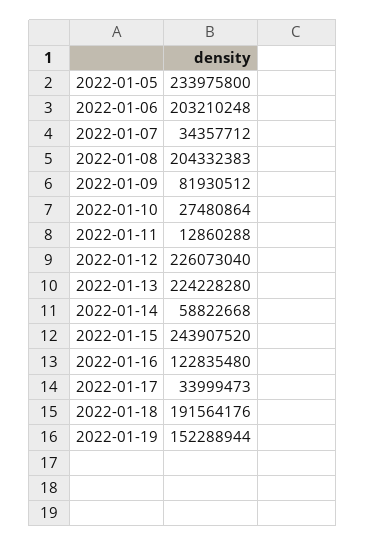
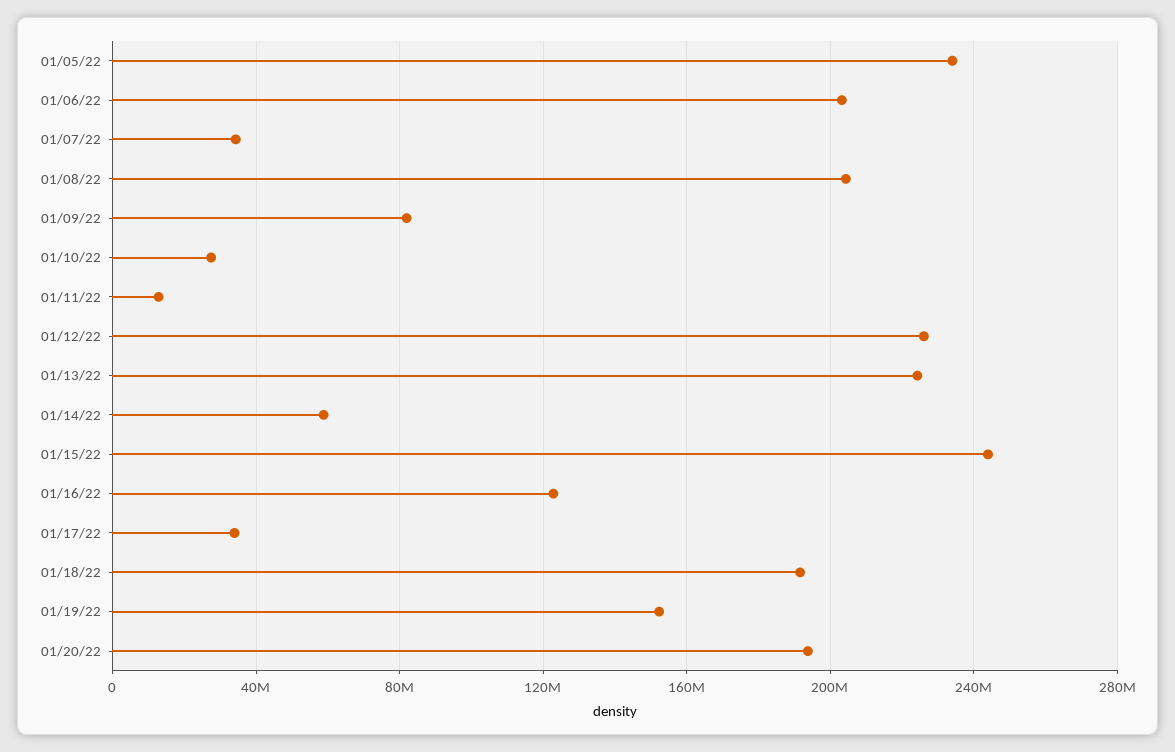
01/20/22: none -> 195000000

